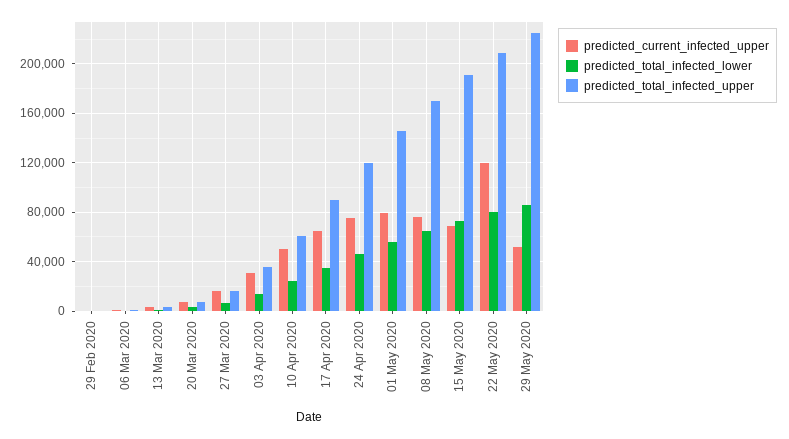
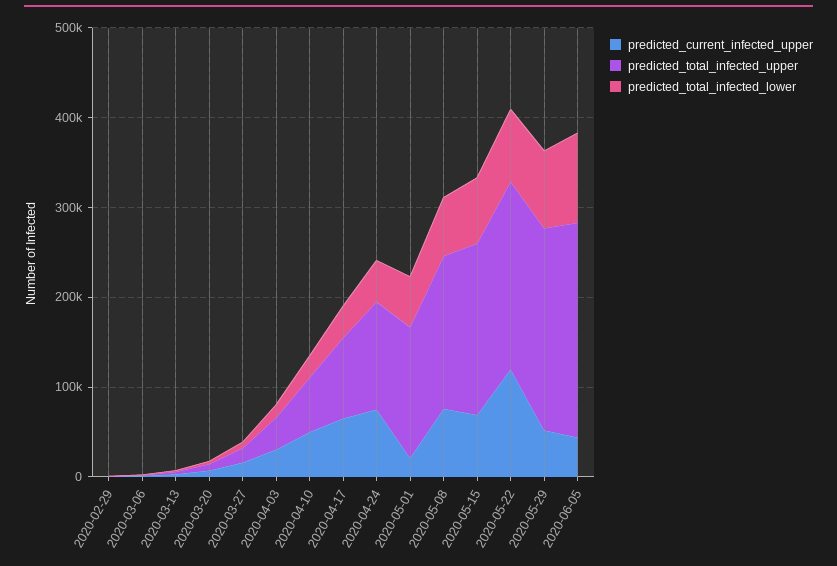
predicted_current_infected_upper, 01 May 2020: 80000 -> 20000
predicted_current_infected_upper, 2020-06-05: none -> 40000
predicted_total_infected_upper, 2020-06-05: none -> 240000
predicted_total_infected_lower, 2020-06-05: none -> 100000

